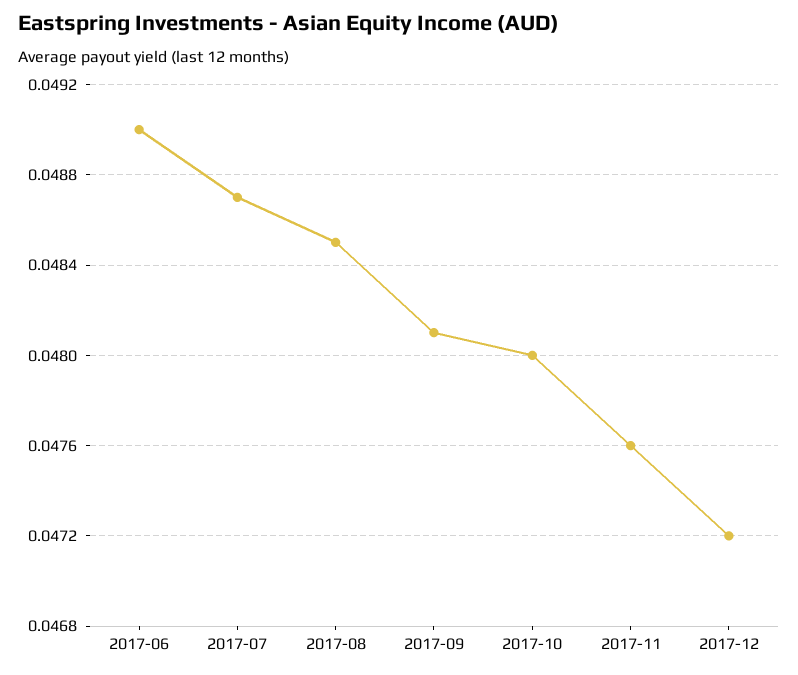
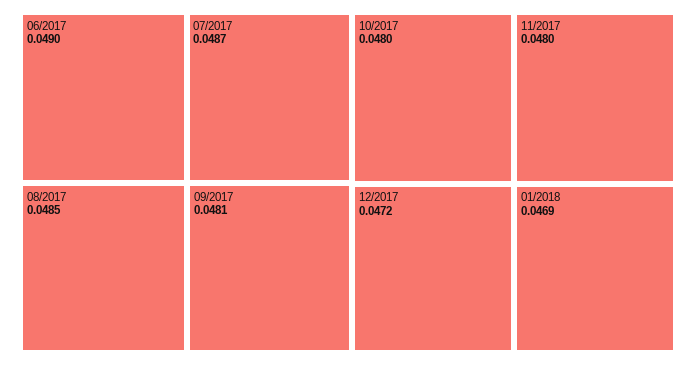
2017-11: 0.0476 -> 0.048
01/2018: none -> 0.0469

